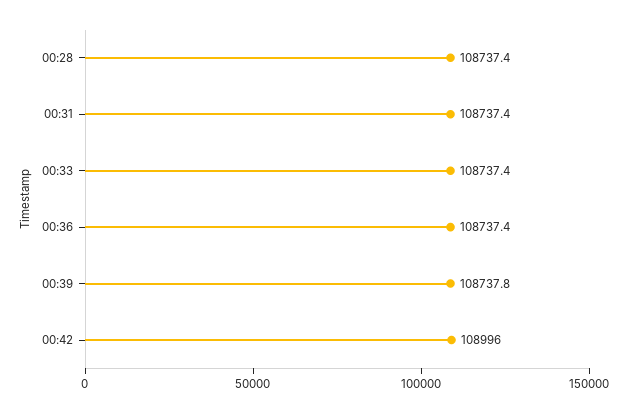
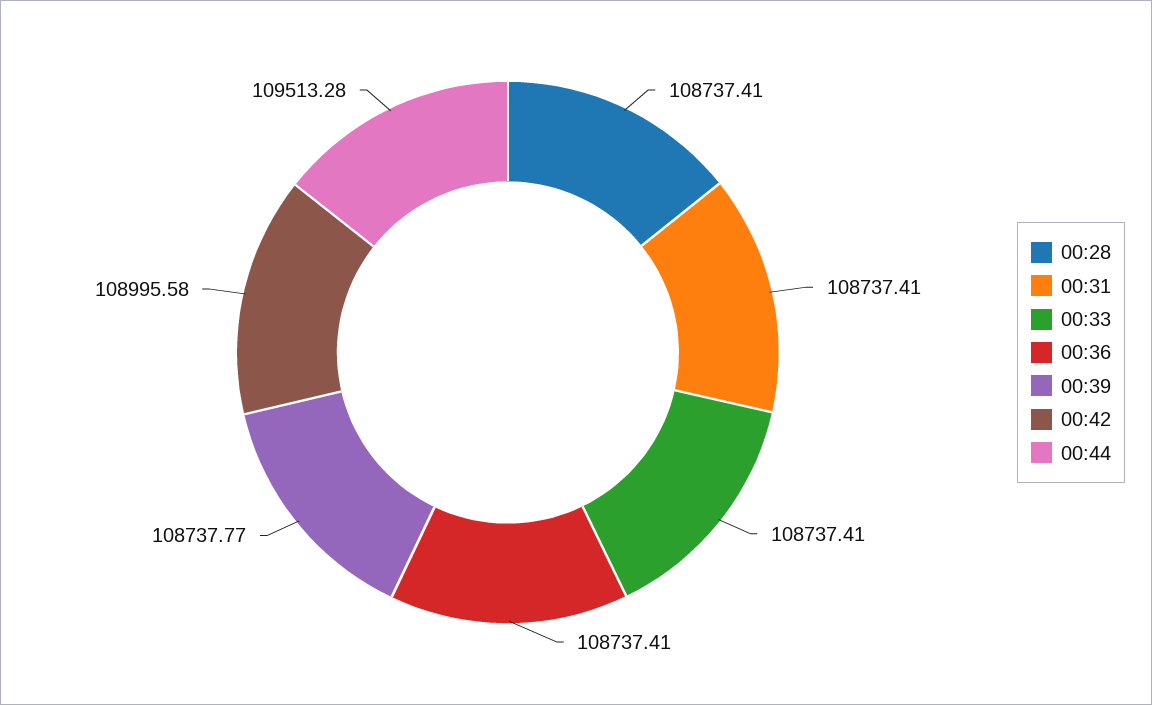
00:42: 108996 -> 108995.58
00:44: none -> 109513.28

